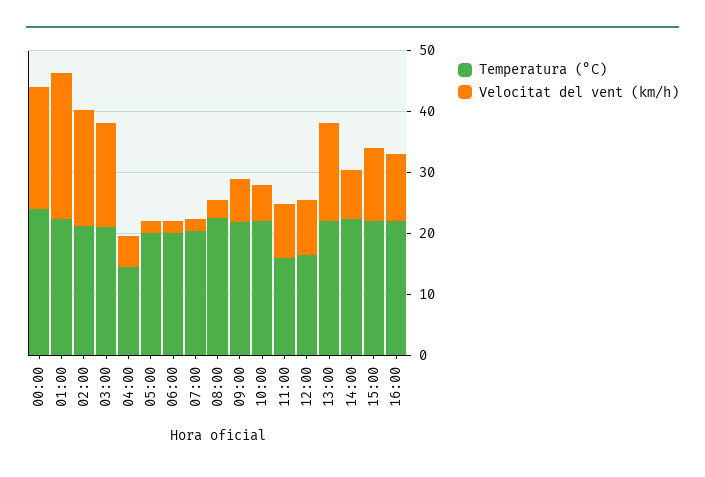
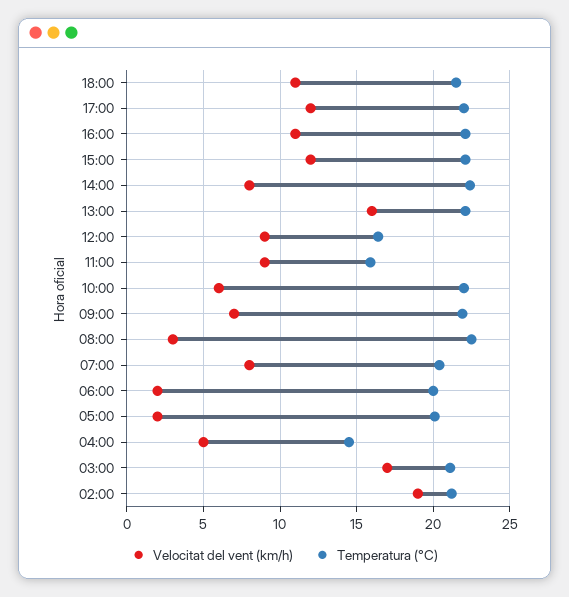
Temperatura (°C), 00:00: 24 -> none
Velocitat del vent (km/h), 00:00: 20 -> none
Temperatura (°C), 01:00: 22 -> none
Velocitat del vent (km/h), 01:00: 24 -> none
Velocitat del vent (km/h), 07:00: 2 -> 8
Velocitat del vent (km/h), 18:00: none -> 11
Temperatura (°C), 18:00: none -> 21.5
Velocitat del vent (km/h), 17:00: none -> 12
Temperatura (°C), 17:00: none -> 22

